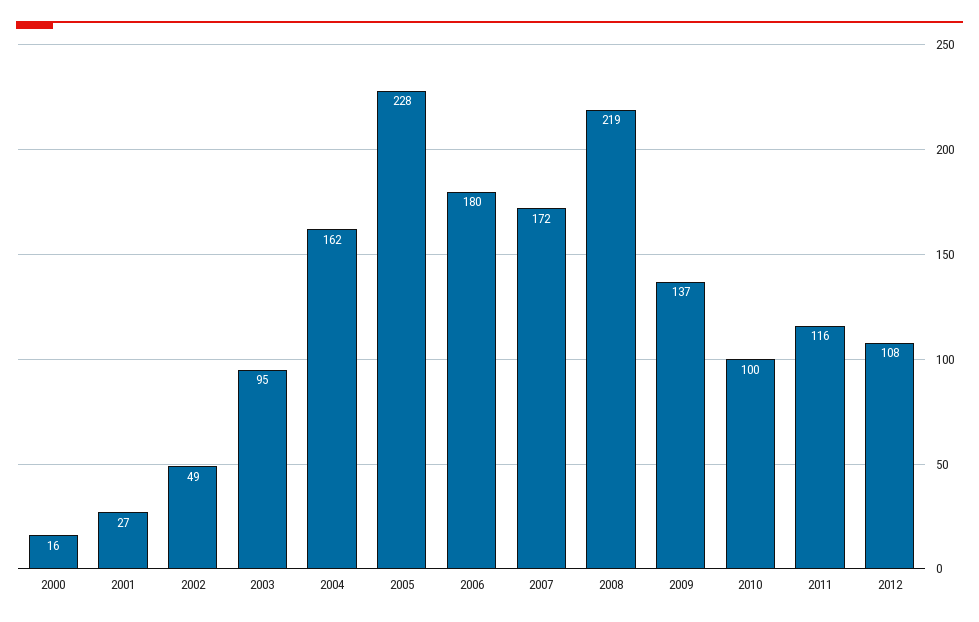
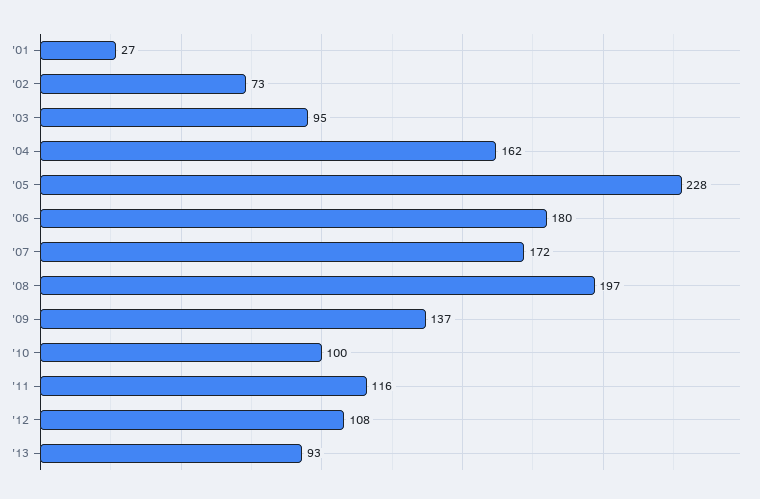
2000: 16 -> none
2002: 49 -> 73
2008: 219 -> 197
'13: none -> 93

